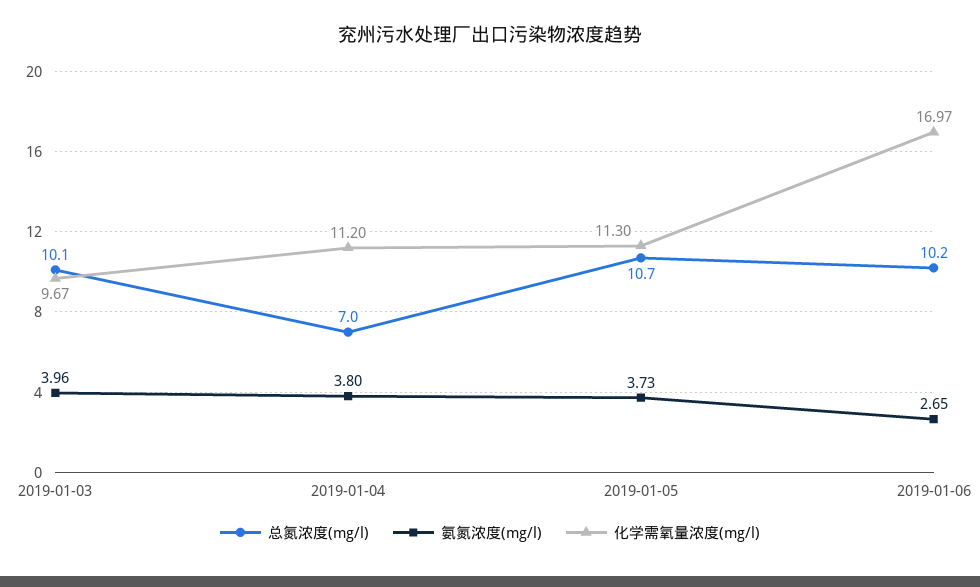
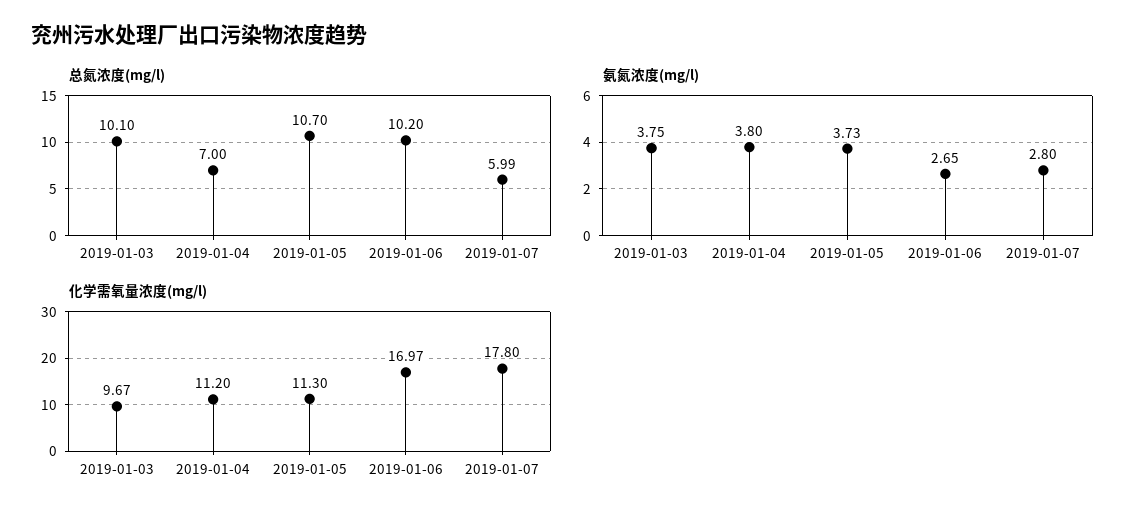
氨氮浓度(mg/l), 2019-01-03: 3.96 -> 3.75
总氮浓度(mg/l), 2019-01-07: none -> 5.99
氨氮浓度(mg/l), 2019-01-07: none -> 2.8
化学需氧量浓度(mg/l), 2019-01-07: none -> 17.8

